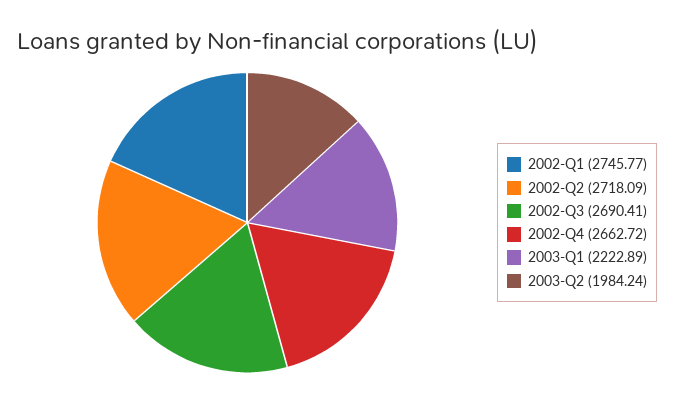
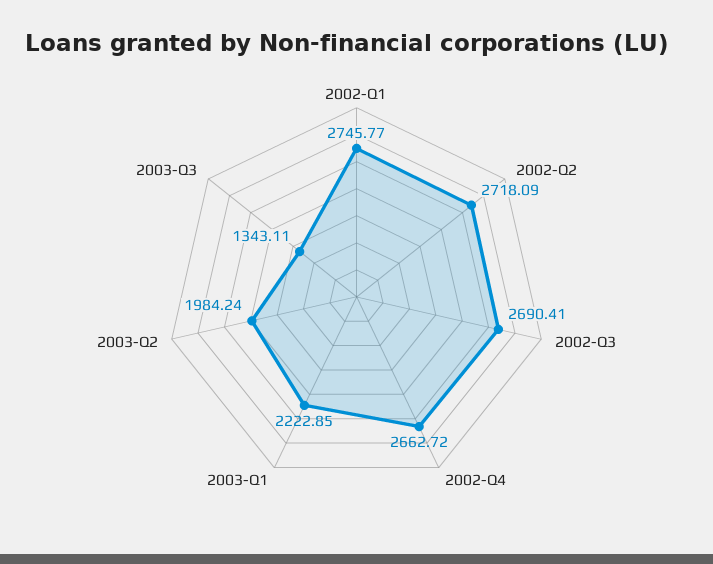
2003-Q1: 2222.89 -> 2222.85
2003-Q3: none -> 1343.11

